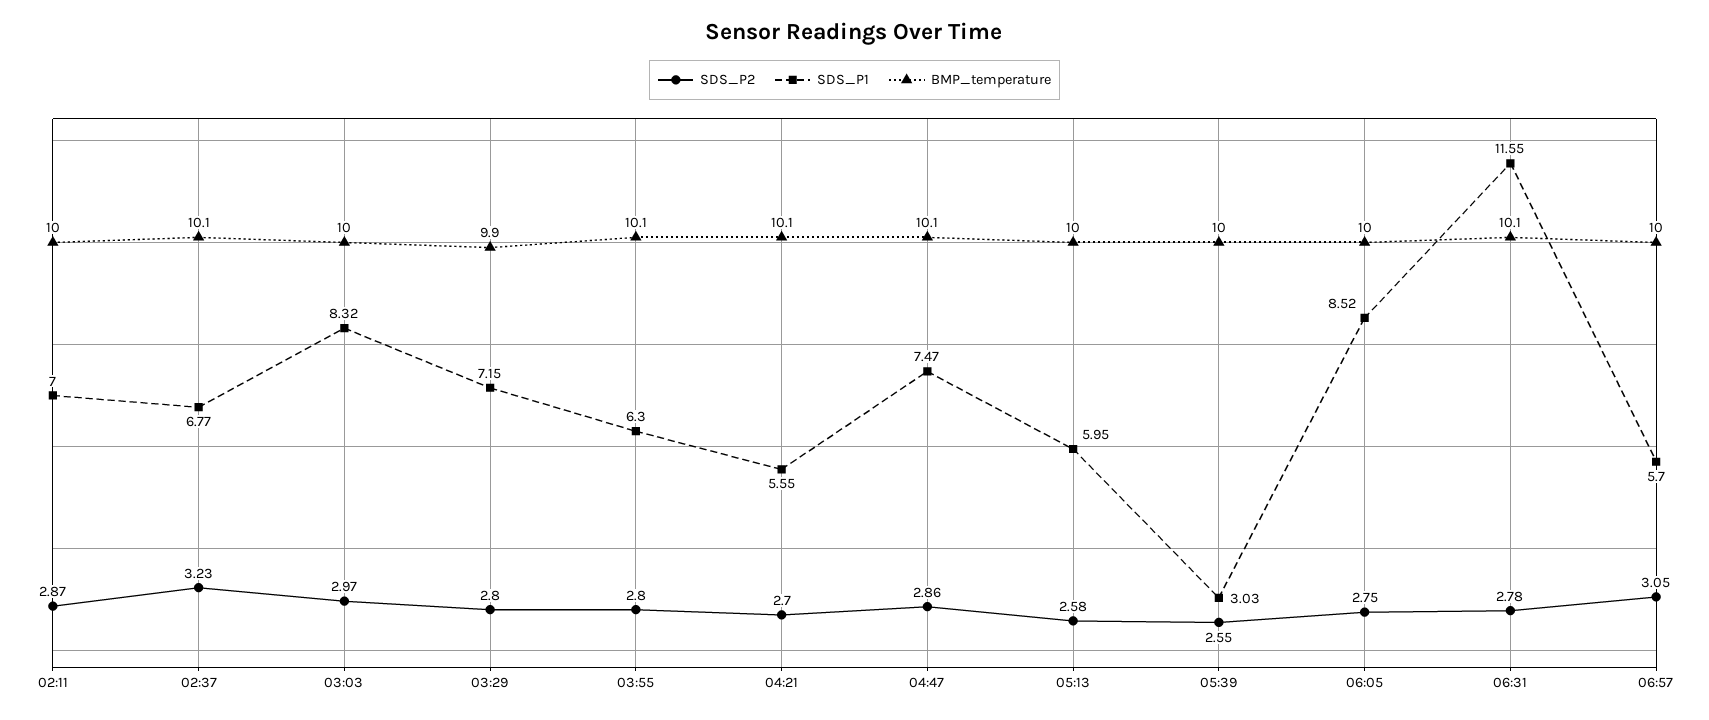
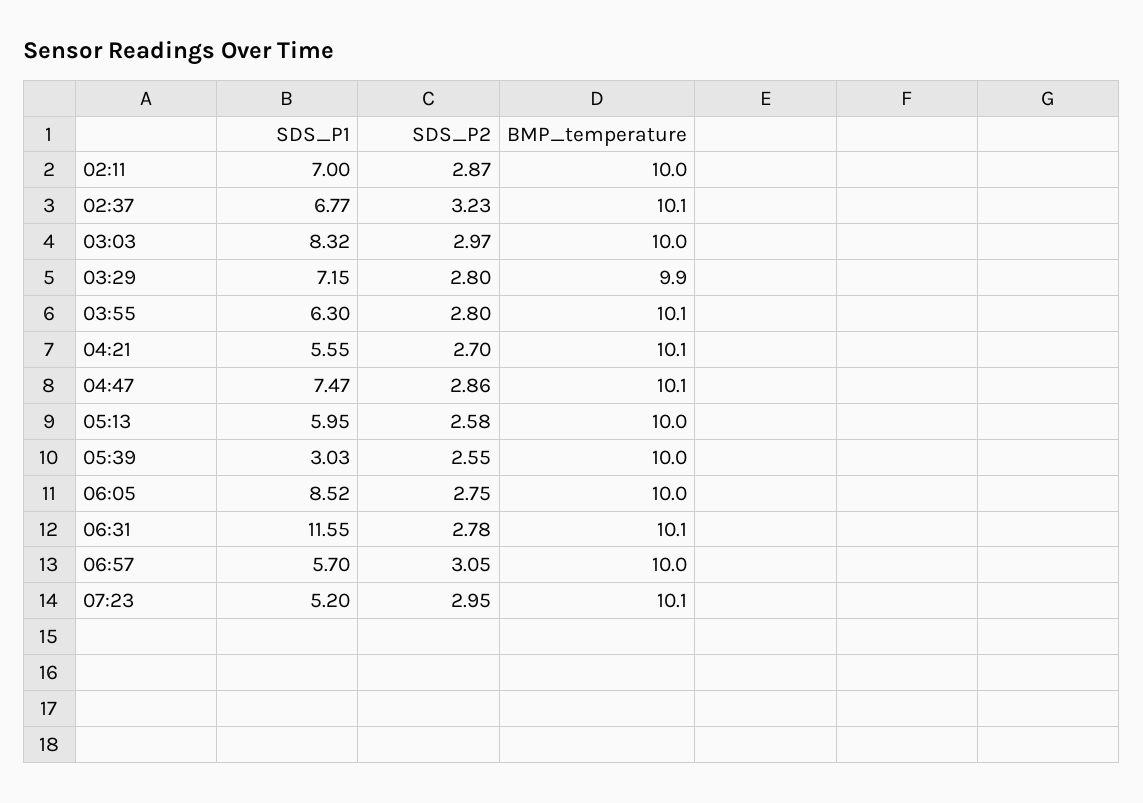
SDS_P1, 07:23: none -> 5.2
SDS_P2, 07:23: none -> 2.95
BMP_temperature, 07:23: none -> 10.1

